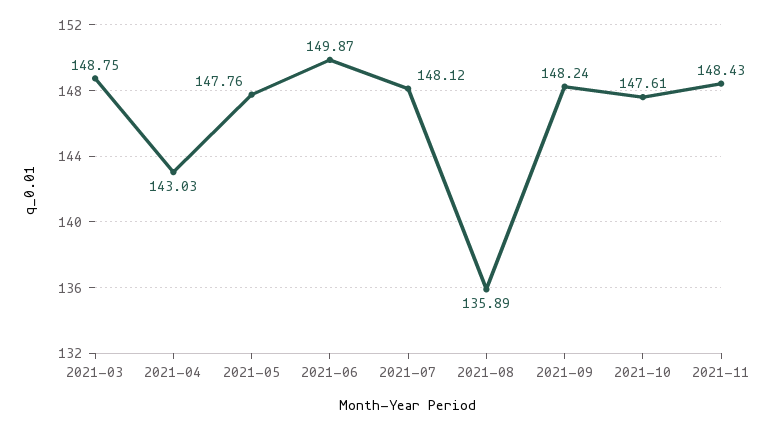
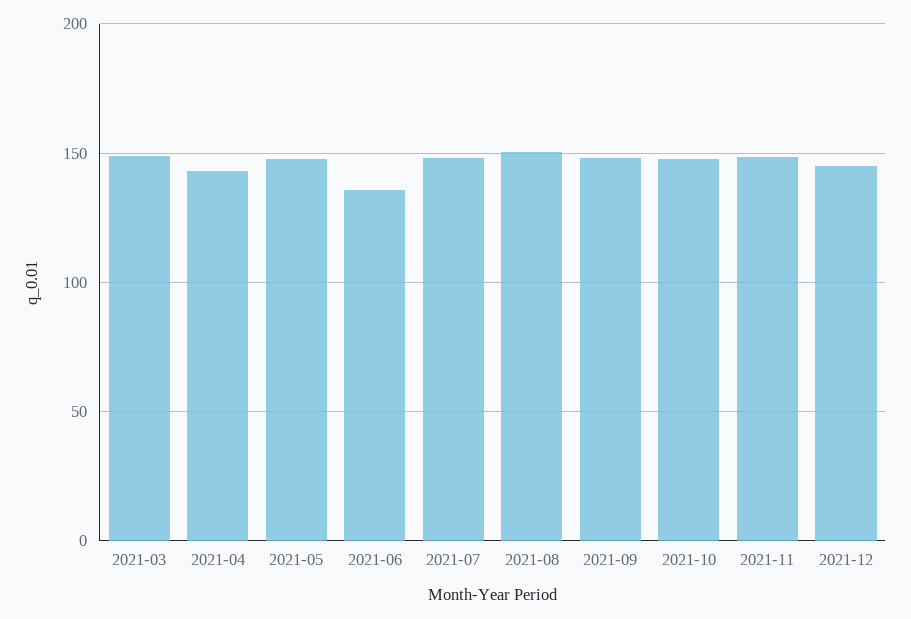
2021-06: 149.87 -> 135
2021-08: 135.89 -> 150
2021-12: none -> 145

